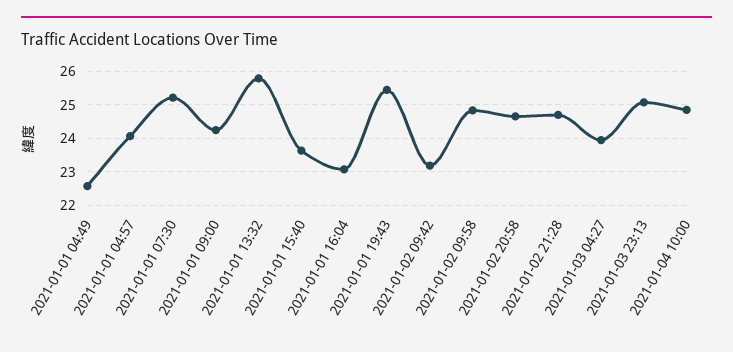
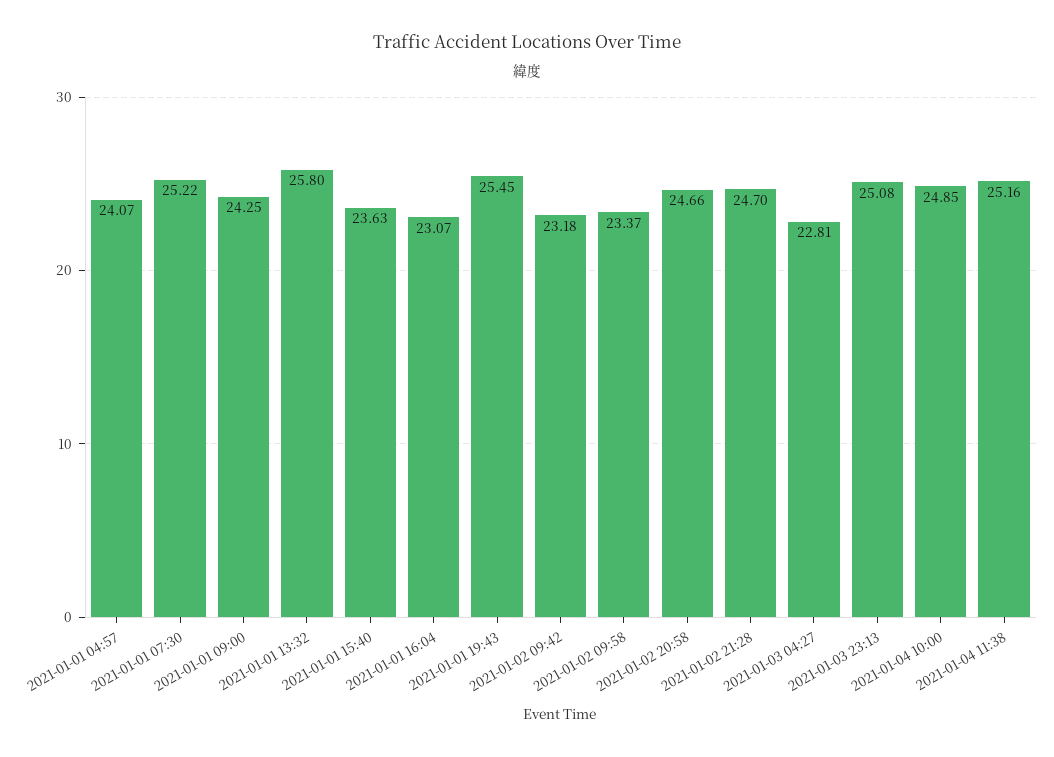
2021-01-01 04:49: 22.6 -> none
2021-01-02 09:58: 24.8 -> 23.37
2021-01-03 04:27: 24 -> 22.81
2021-01-04 11:38: none -> 25.16

